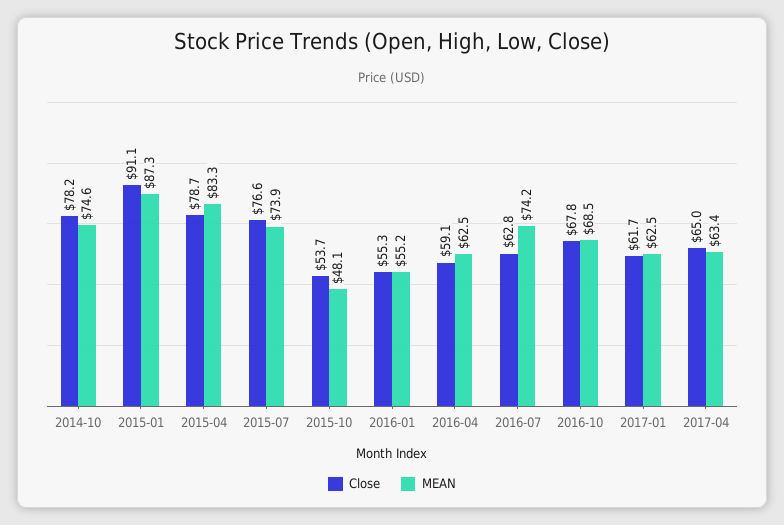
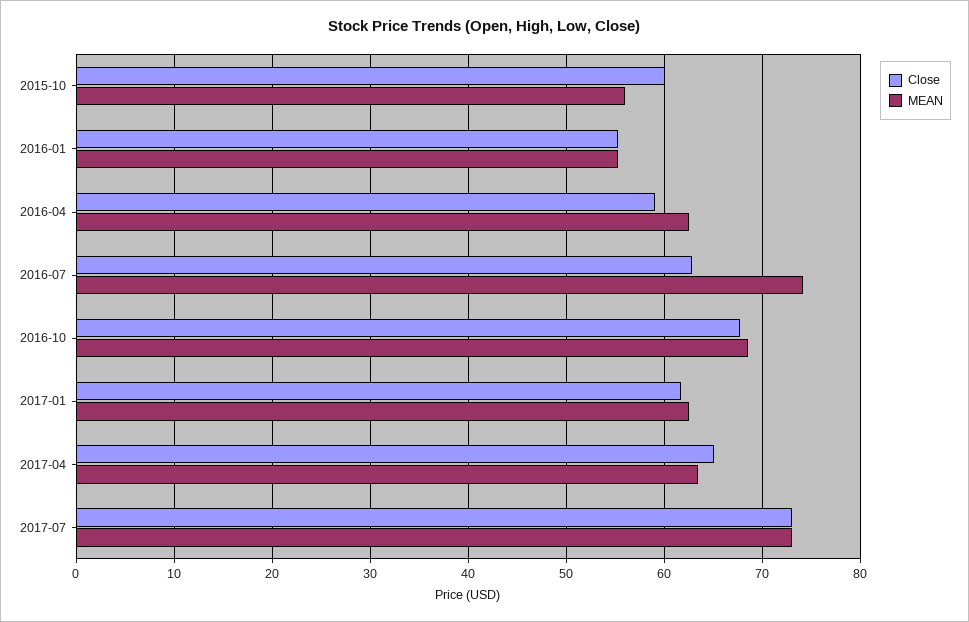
Close, 2014-10: 78.2 -> none
MEAN, 2014-10: 74.6 -> none
Close, 2015-01: 91.1 -> none
MEAN, 2015-01: 87.3 -> none
Close, 2015-04: 78.7 -> none
MEAN, 2015-04: 83.3 -> none
Close, 2015-07: 76.6 -> none
MEAN, 2015-07: 73.9 -> none
Close, 2015-10: 53.7 -> 60
MEAN, 2015-10: 48.1 -> 56
Close, 2017-07: none -> 73
MEAN, 2017-07: none -> 73

